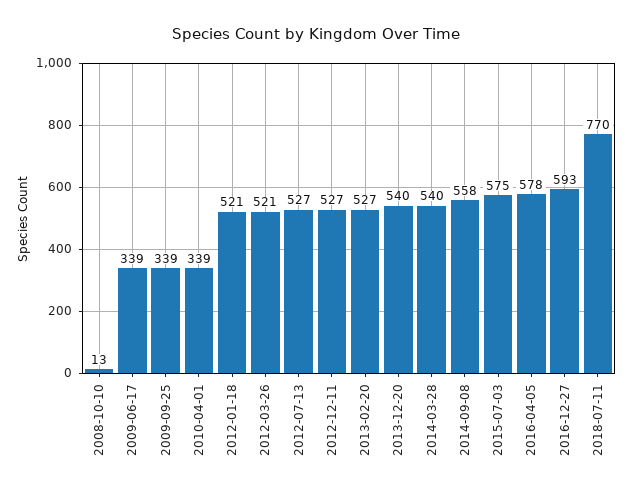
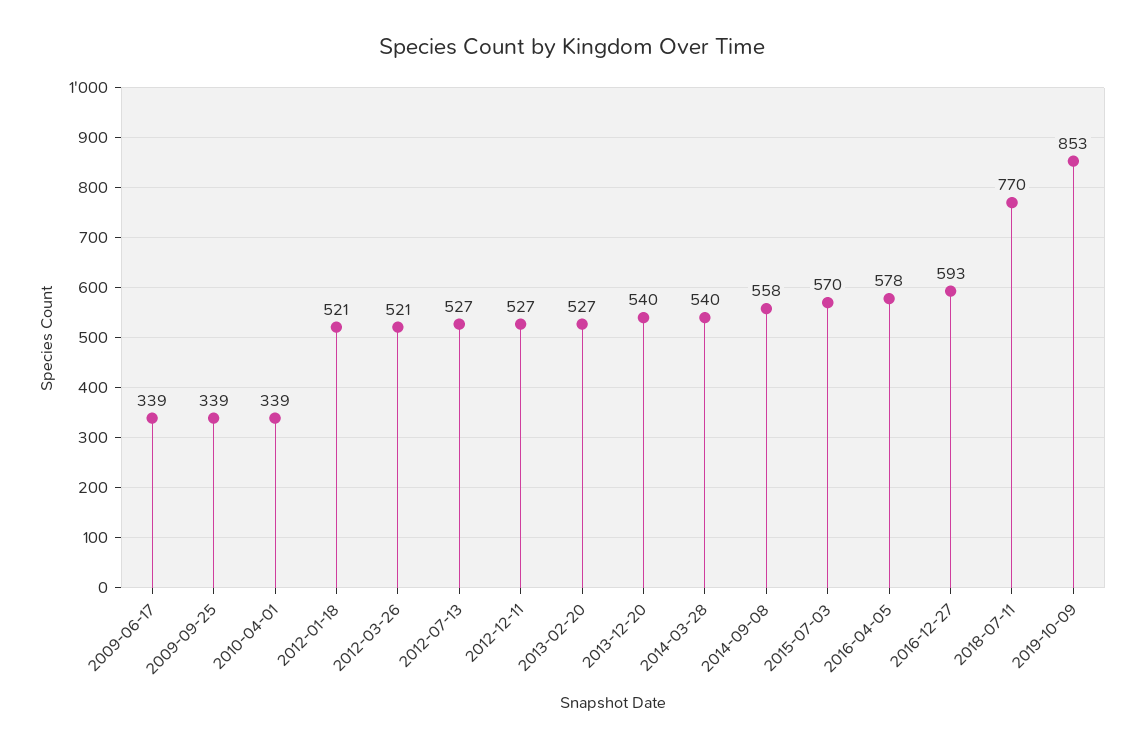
2008-10-10: 13 -> none
2015-07-03: 575 -> 570
2019-10-09: none -> 853

